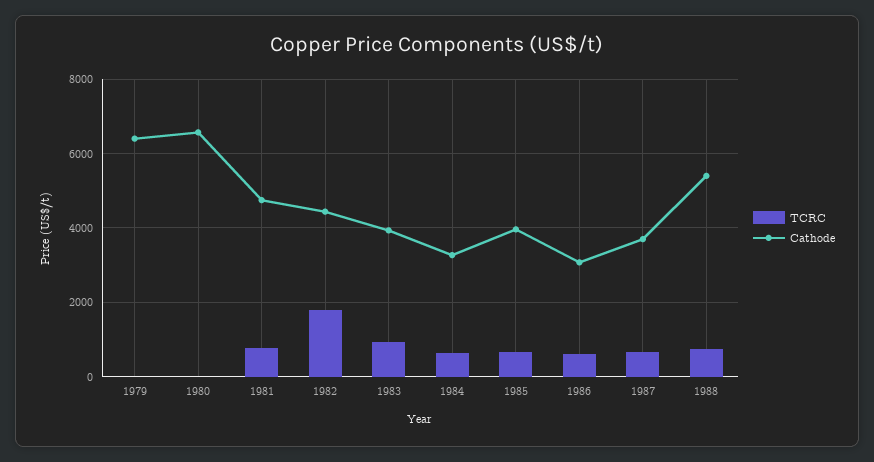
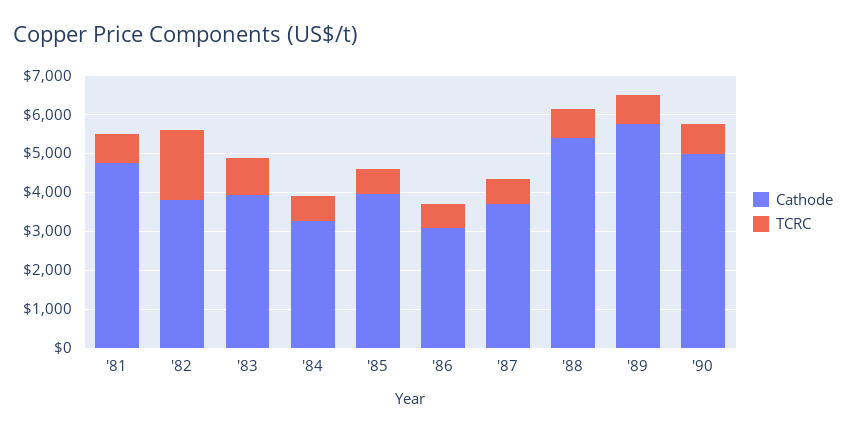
TCRC, 1979: 0 -> none
Cathode, 1979: 6400 -> none
TCRC, 1980: 0 -> none
Cathode, 1980: 6600 -> none
Cathode, 1982: 4400 -> 3750
Cathode, '89: none -> 5750
TCRC, '89: none -> 750
Cathode, '90: none -> 5000
TCRC, '90: none -> 750

